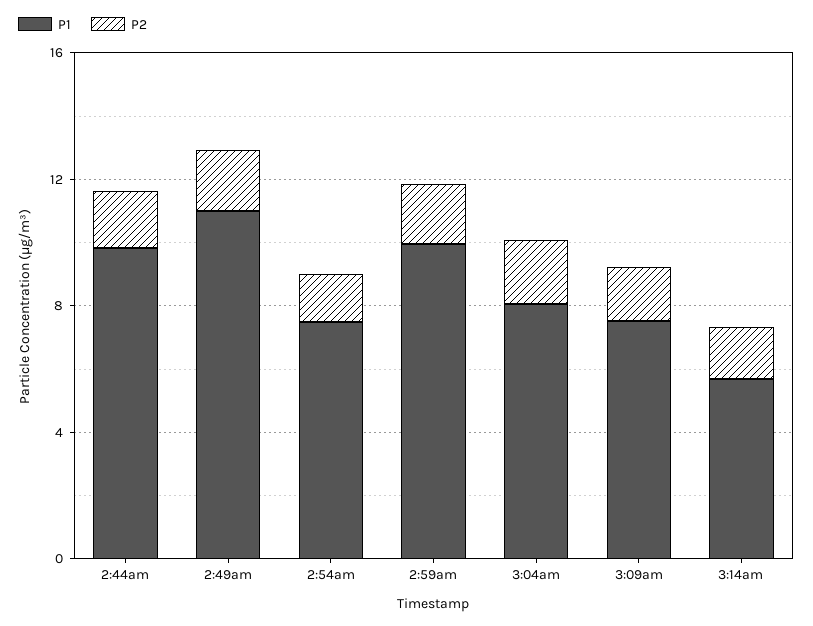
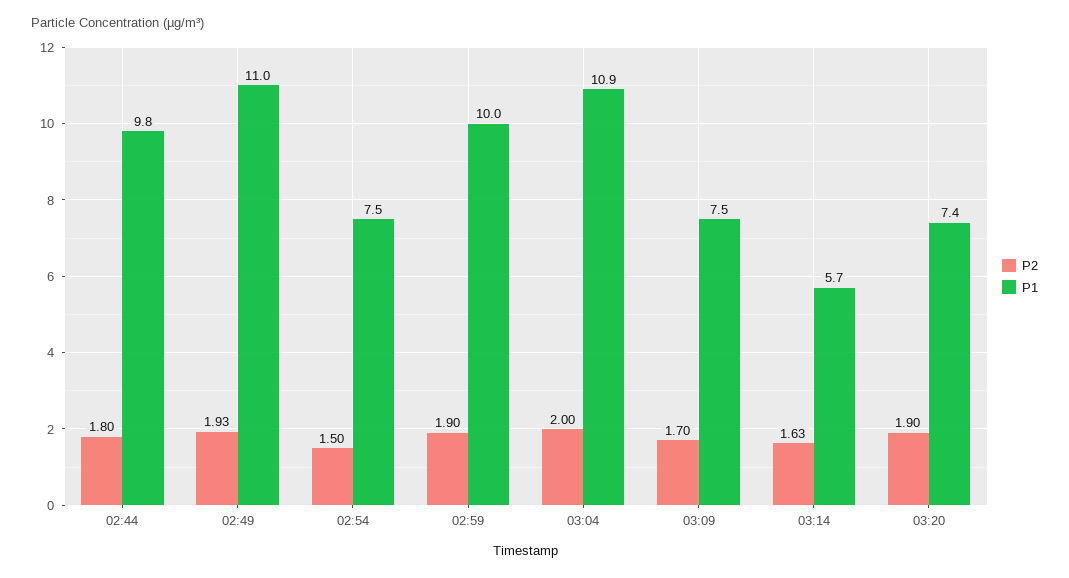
P1, 3:04am: 8 -> 10.9
P2, 03:20: none -> 1.9
P1, 03:20: none -> 7.4

